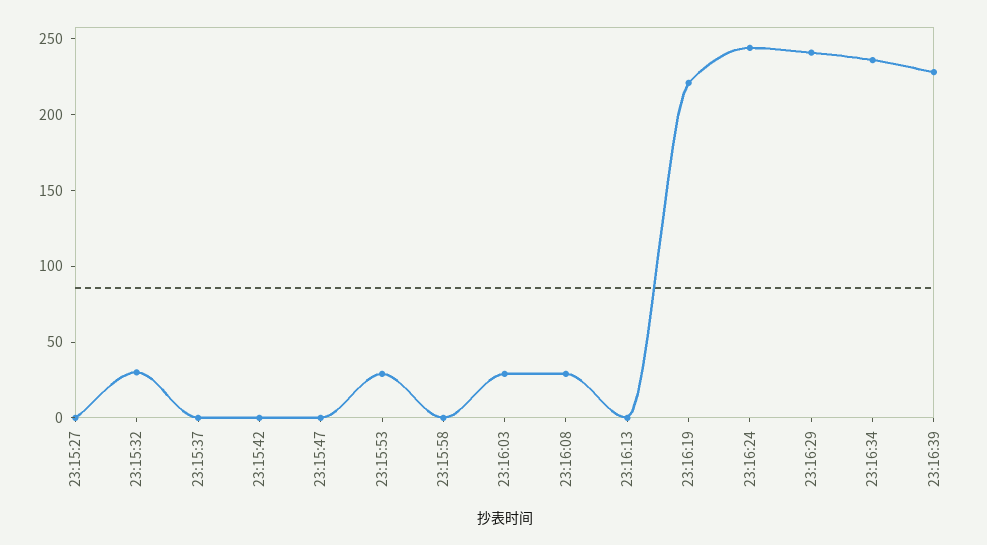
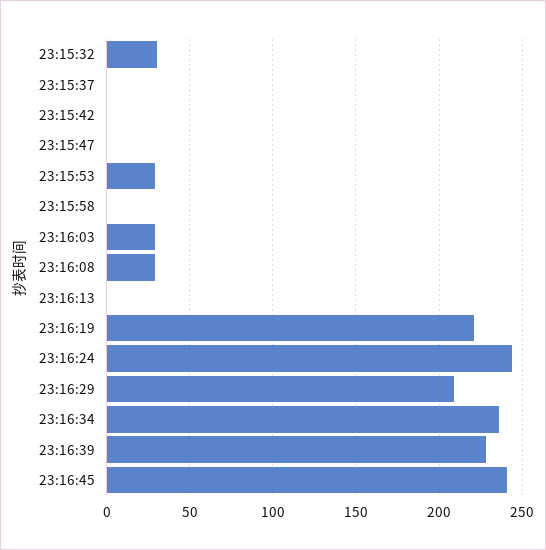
23:15:27: 0 -> none
23:16:29: 240 -> 210
23:16:45: none -> 240

